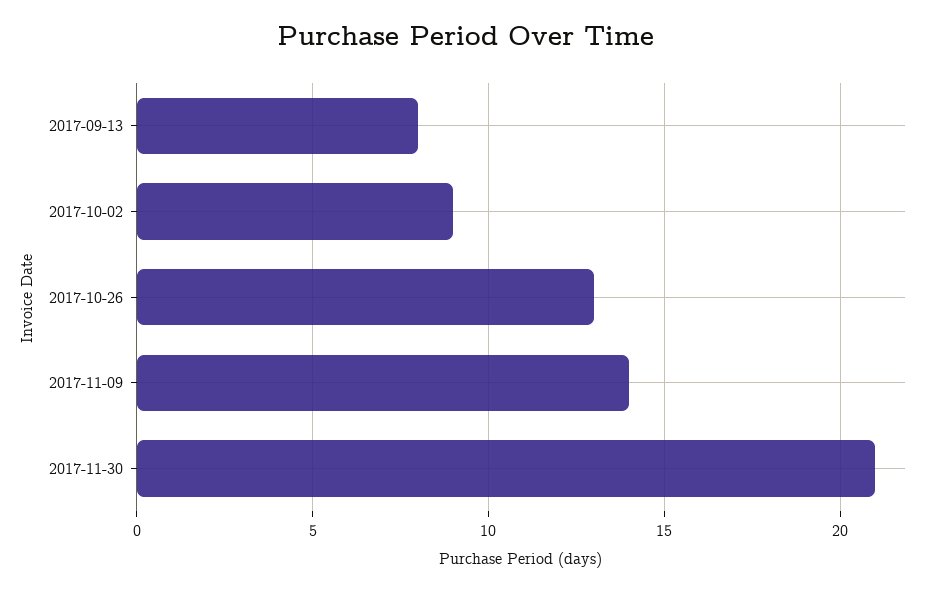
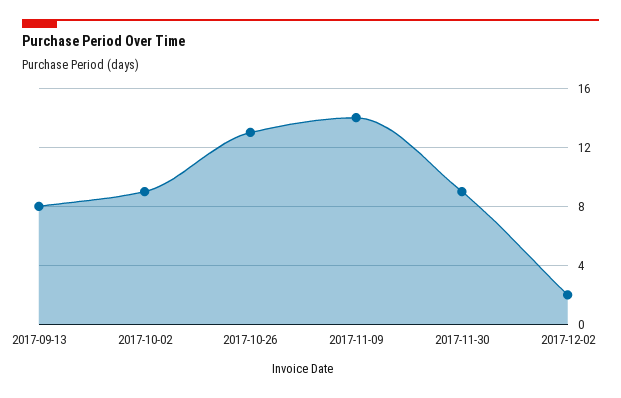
2017-11-30: 21 -> 9
2017-12-02: none -> 2

